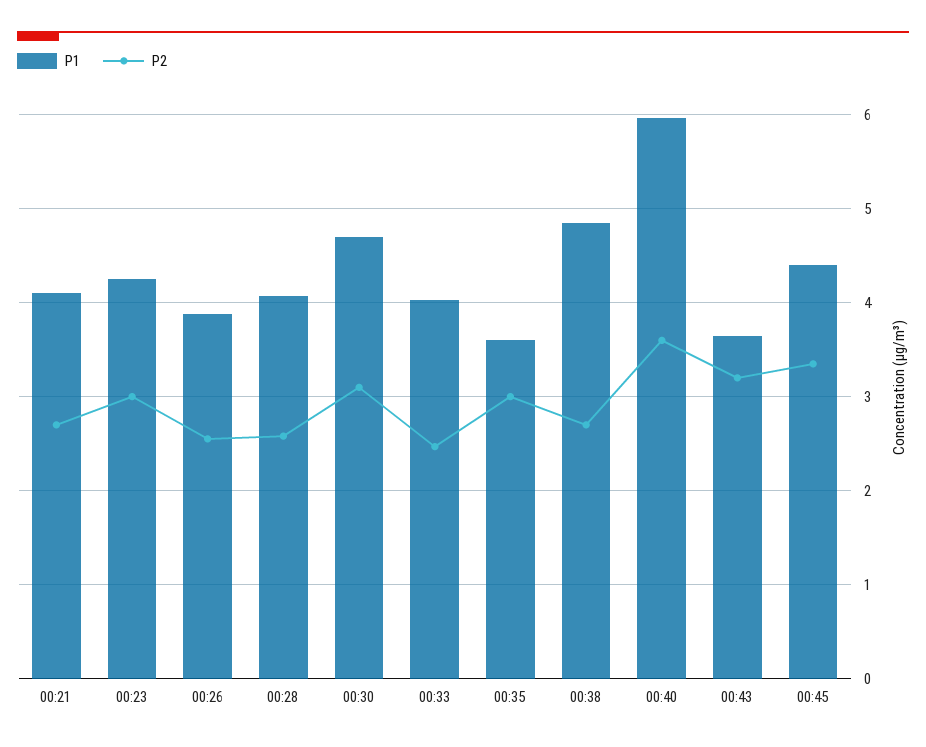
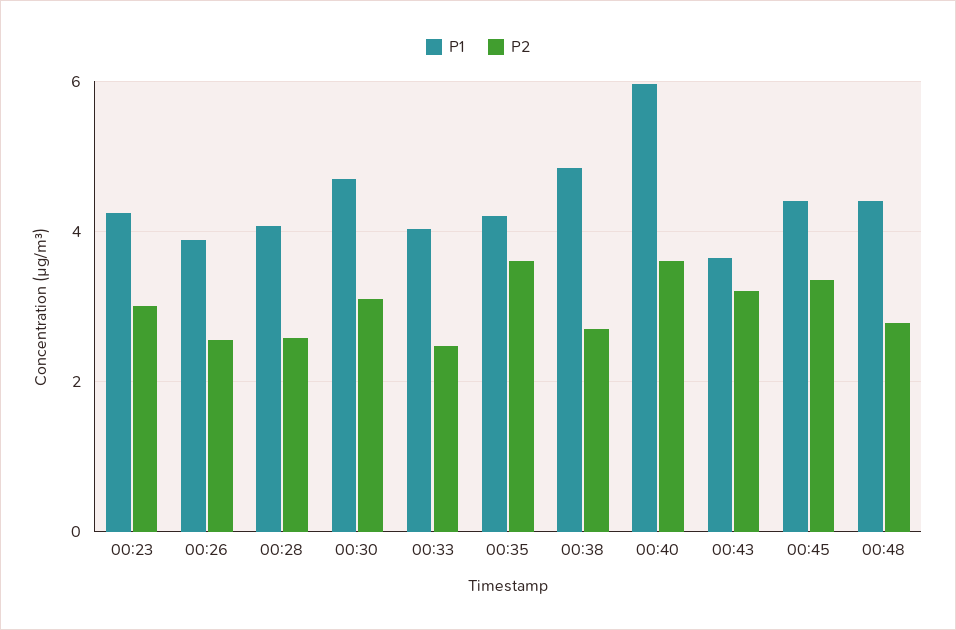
P1, 00:21: 4.1 -> none
P2, 00:21: 2.7 -> none
P1, 00:35: 3.6 -> 4.2
P2, 00:35: 3 -> 3.6
P1, 00:48: none -> 4.4
P2, 00:48: none -> 2.8

